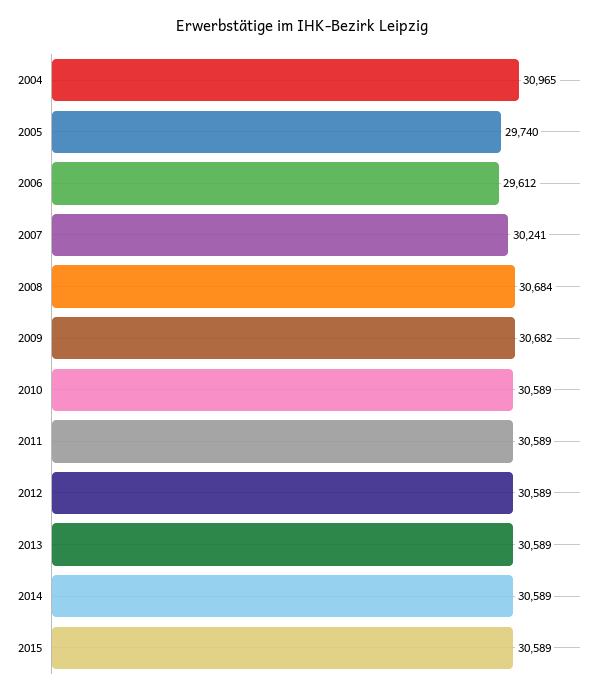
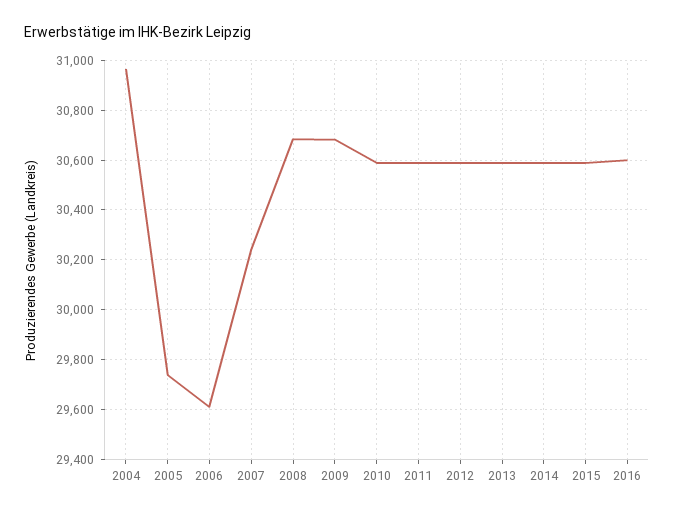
2016: none -> 30600

